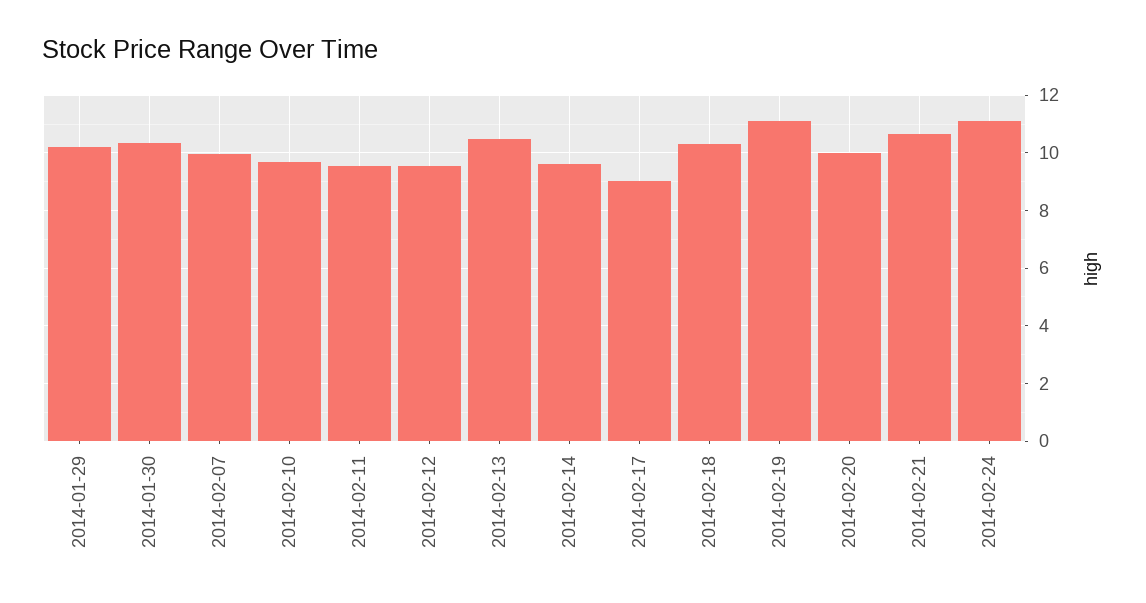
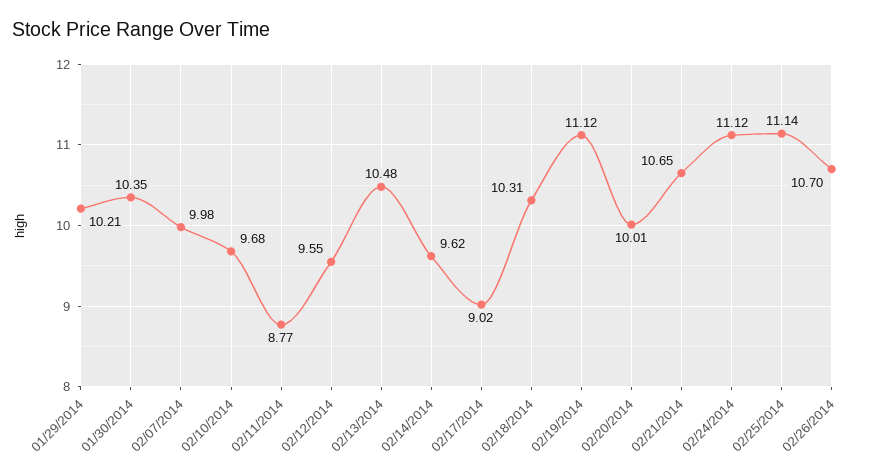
2014-02-11: 9.5 -> 8.77
02/25/2014: none -> 11.14
02/26/2014: none -> 10.7

